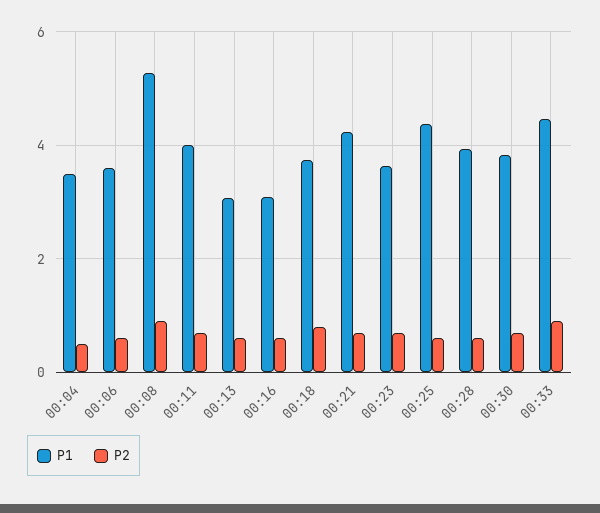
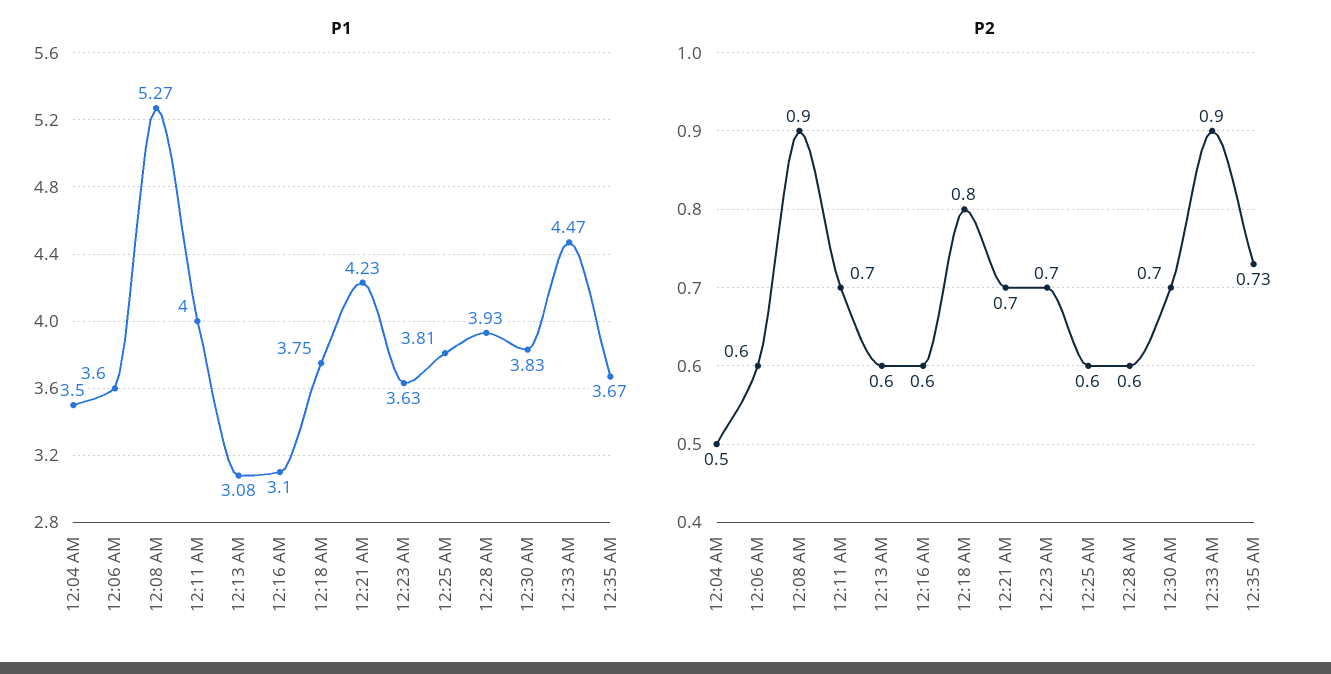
P1, 00:25: 4.4 -> 3.81
P1, 12:35 AM: none -> 3.67
P2, 12:35 AM: none -> 0.73

